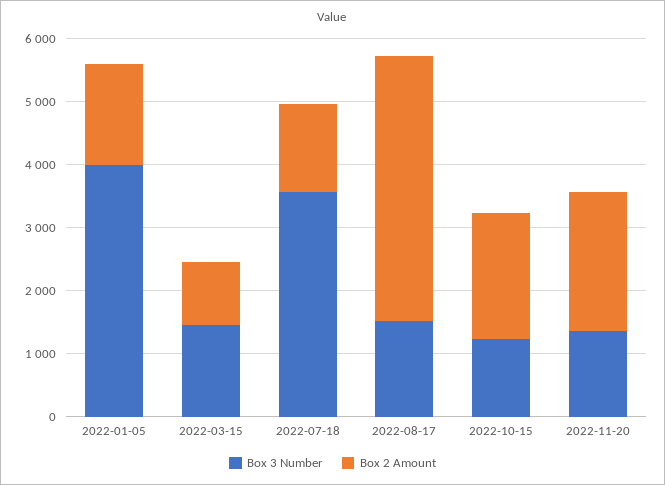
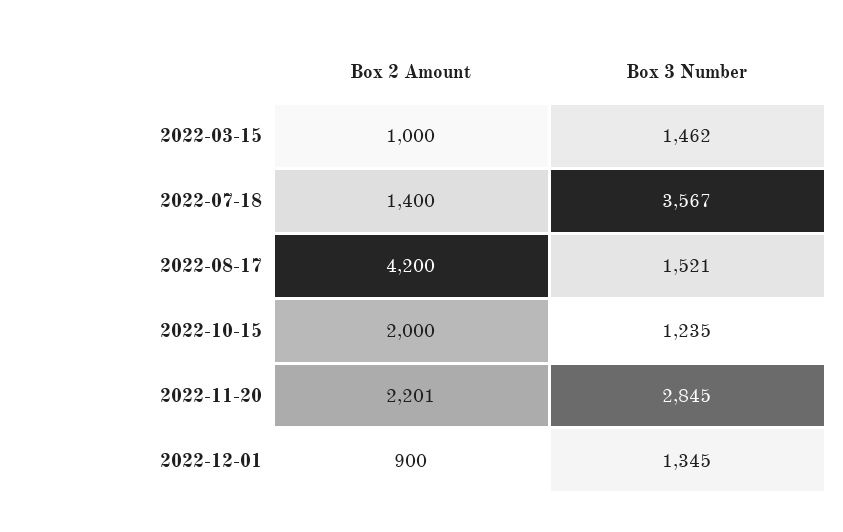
Box 3 Number, 2022-01-05: 4000 -> none
Box 2 Amount, 2022-01-05: 1600 -> none
Box 3 Number, 2022-11-20: 1400 -> 2845
Box 2 Amount, 2022-12-01: none -> 900
Box 3 Number, 2022-12-01: none -> 1345

